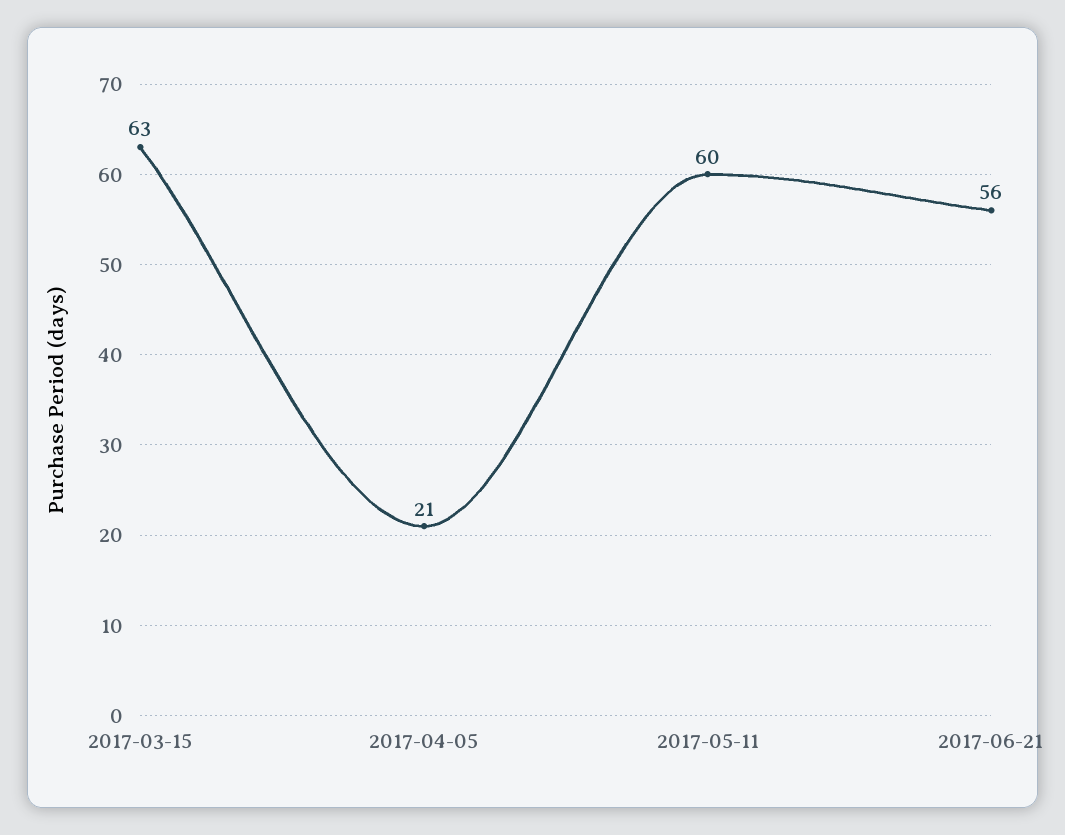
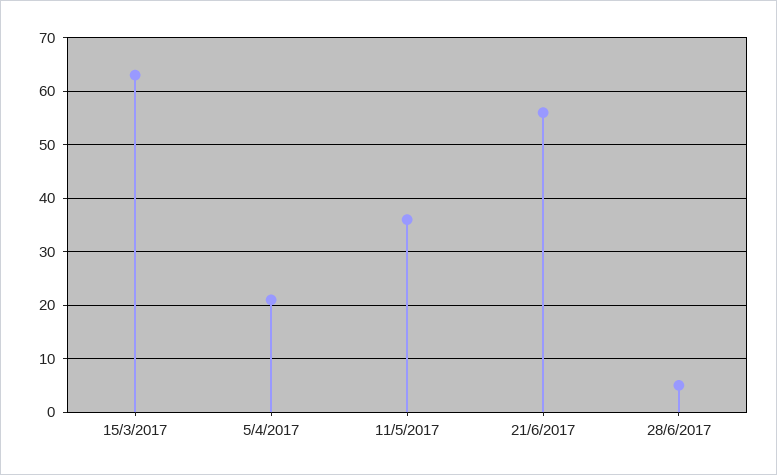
2017-05-11: 60 -> 35
28/6/2017: none -> 5

